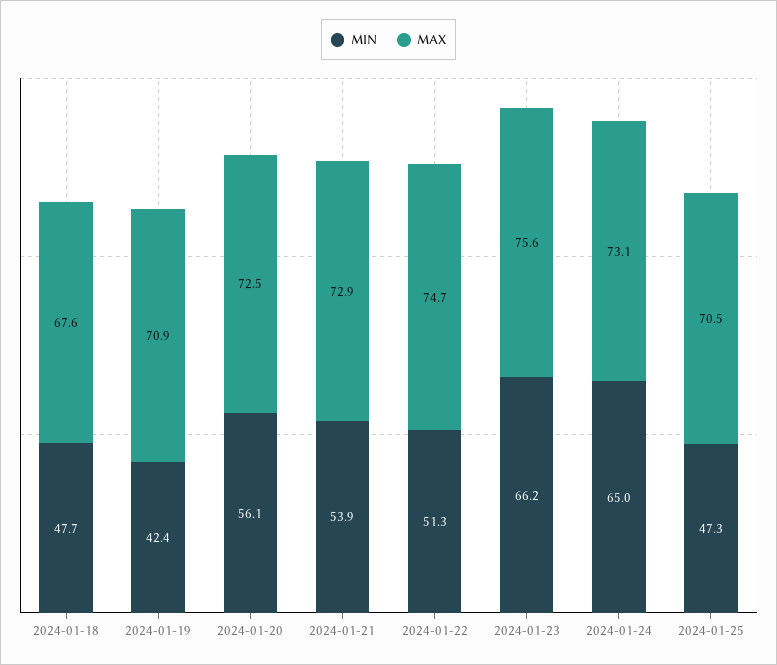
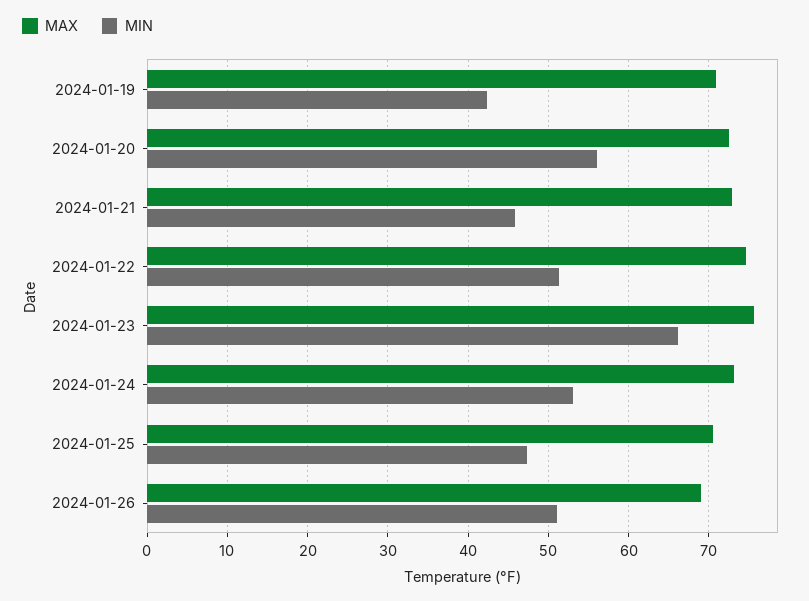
MIN, 2024-01-18: 47.7 -> none
MAX, 2024-01-18: 67.6 -> none
MIN, 2024-01-21: 53.9 -> 46
MIN, 2024-01-24: 65 -> 53
MAX, 2024-01-26: none -> 69
MIN, 2024-01-26: none -> 51

